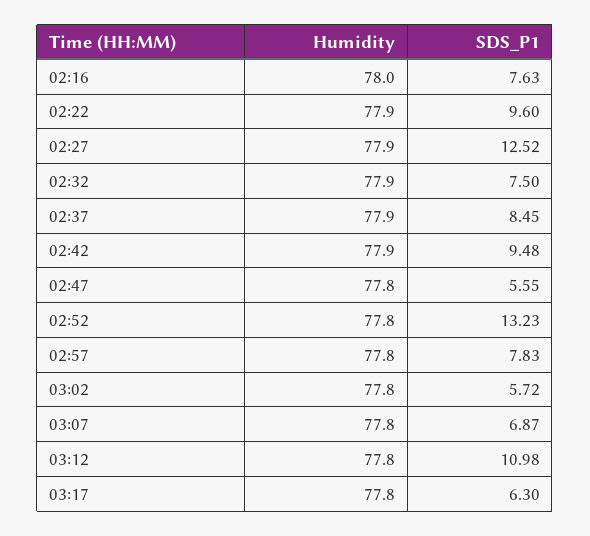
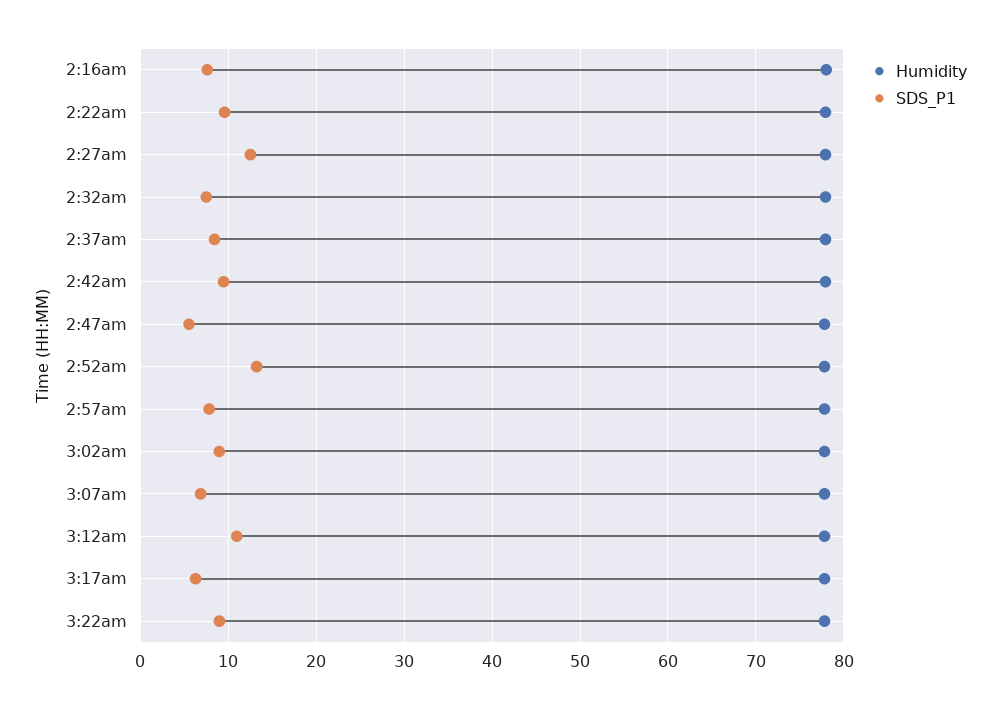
SDS_P1, 03:02: 5.72 -> 9
Humidity, 3:22am: none -> 78
SDS_P1, 3:22am: none -> 9

